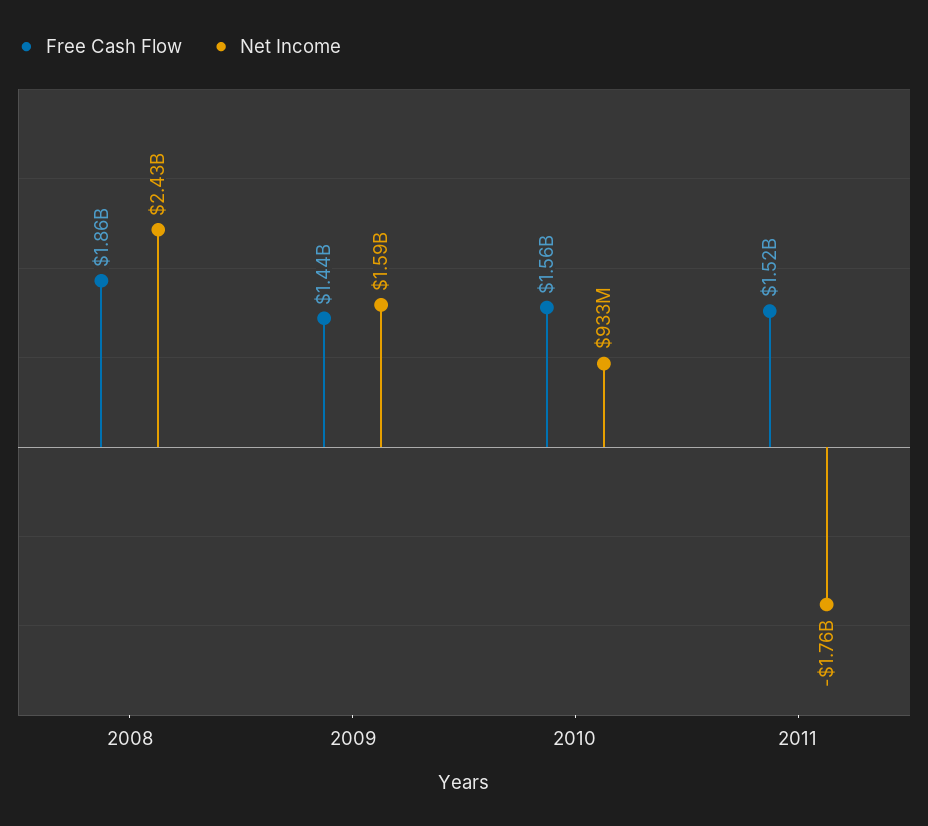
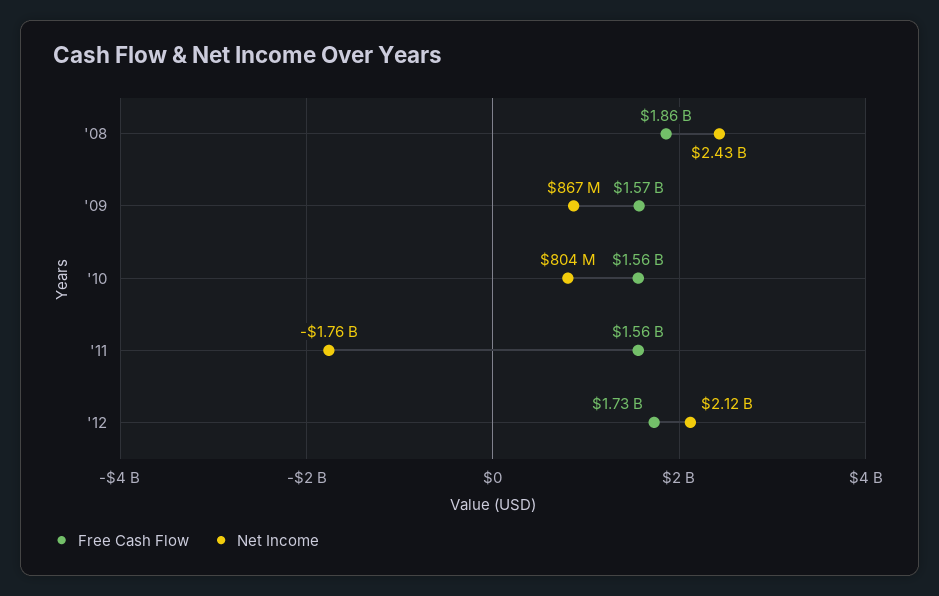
Free Cash Flow, 2009: 1440000000 -> 1570000000
Net Income, 2009: 1590000000 -> 867000000
Net Income, 2010: 933000000 -> 804000000
Free Cash Flow, 2011: 1520000000 -> 1560000000
Free Cash Flow, '12: none -> 1730000000
Net Income, '12: none -> 2120000000

